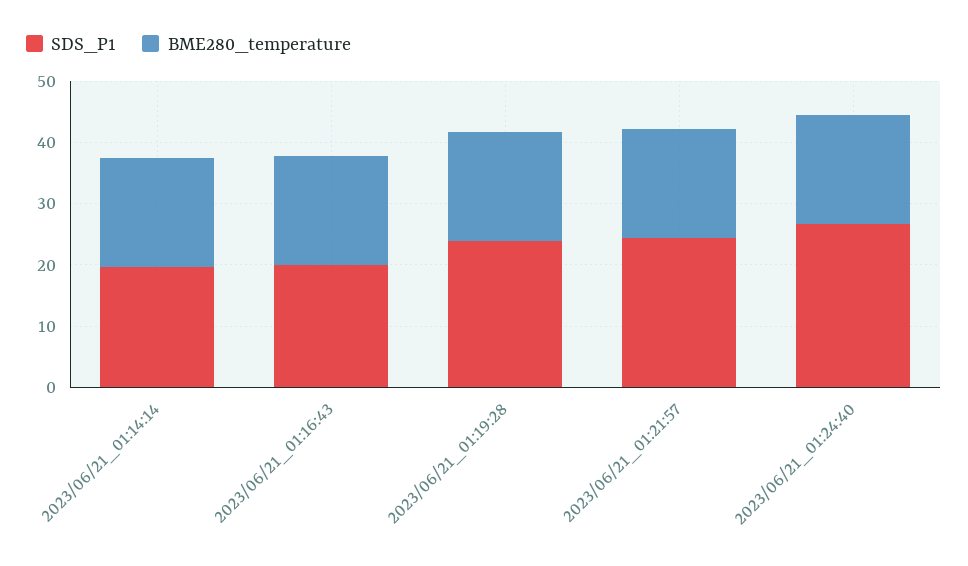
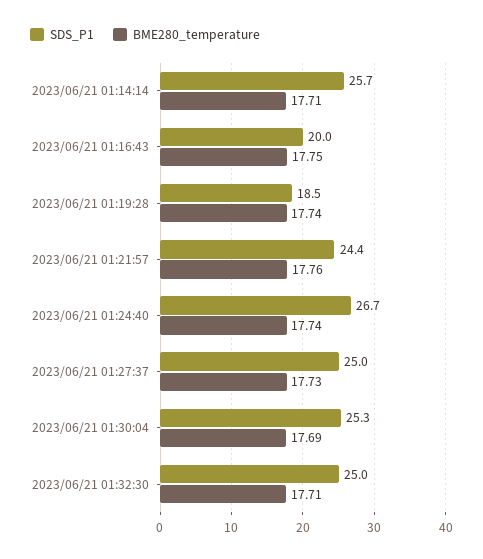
SDS_P1, 2023/06/21_01:14:14: 20 -> 25.7
SDS_P1, 2023/06/21_01:19:28: 24 -> 18.5
SDS_P1, 2023/06/21 01:27:37: none -> 25
BME280_temperature, 2023/06/21 01:27:37: none -> 17.73
SDS_P1, 2023/06/21 01:30:04: none -> 25.3
BME280_temperature, 2023/06/21 01:30:04: none -> 17.69
SDS_P1, 2023/06/21 01:32:30: none -> 25
BME280_temperature, 2023/06/21 01:32:30: none -> 17.71

